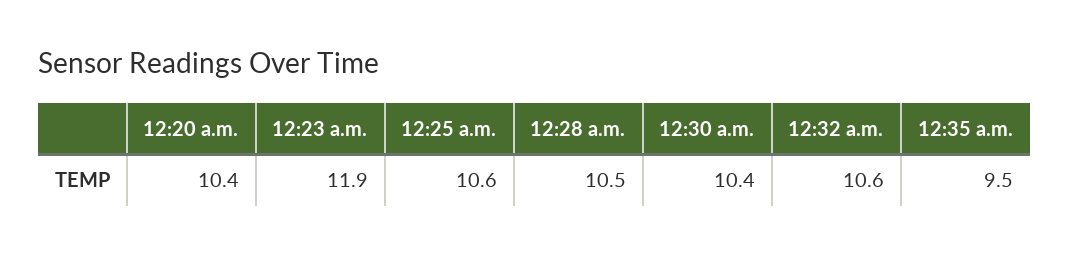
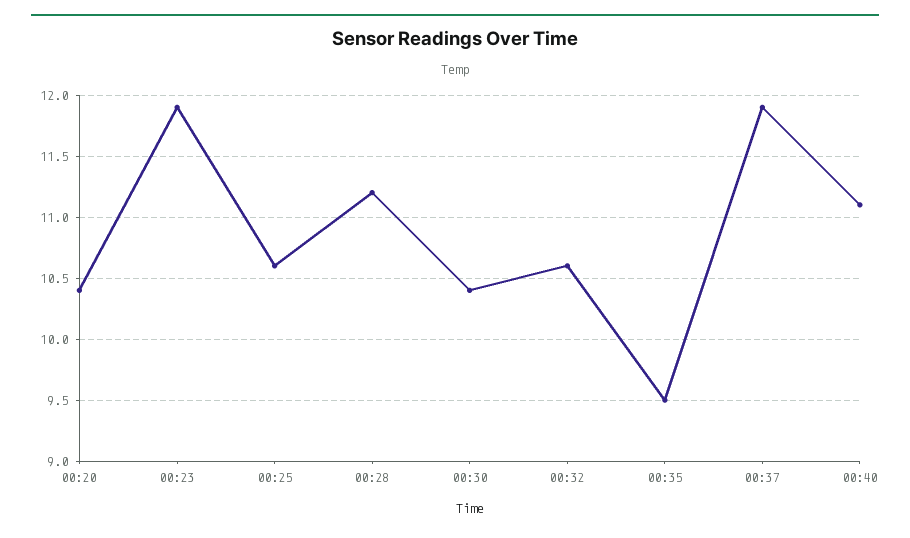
12:28 a.m.: 10.5 -> 11.2
00:37: none -> 11.9
00:40: none -> 11.1

